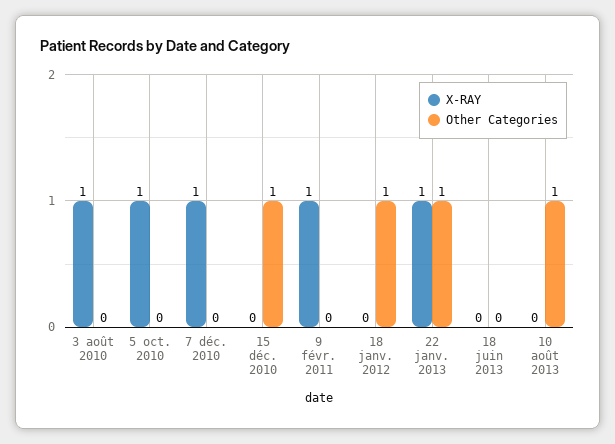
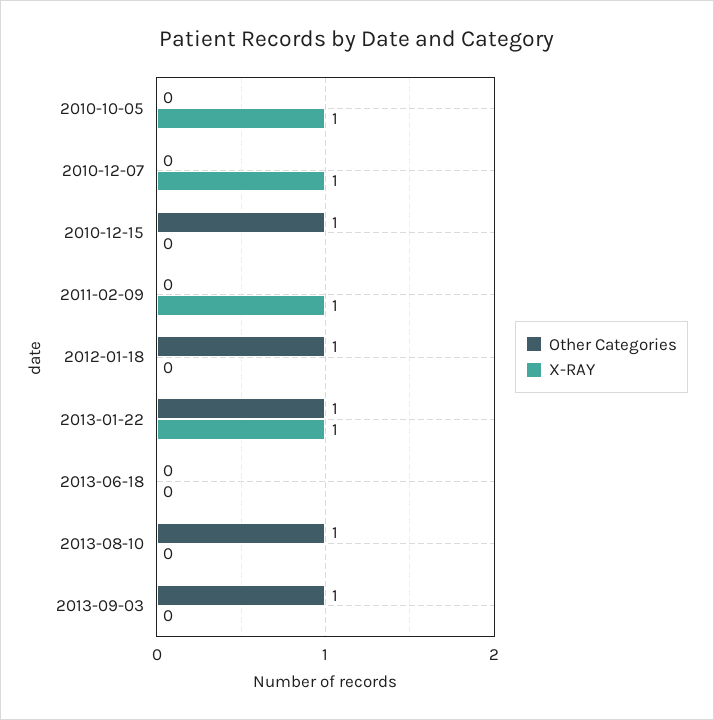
X-RAY, 3 août 2010: 1 -> none
Other Categories, 3 août 2010: 0 -> none
Other Categories, 2013-09-03: none -> 1
X-RAY, 2013-09-03: none -> 0

